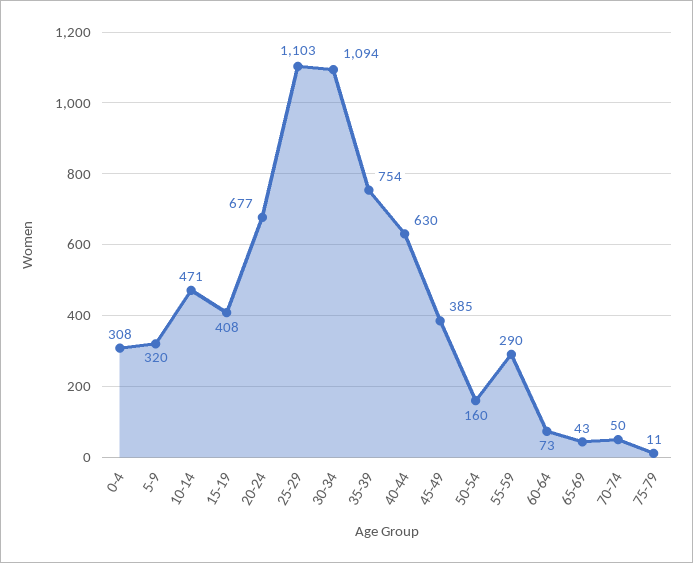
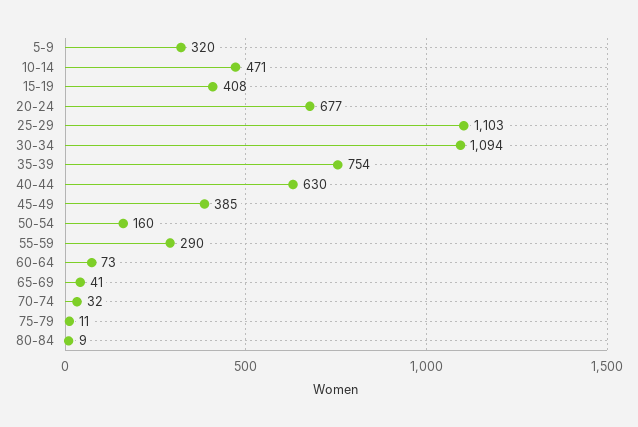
0-4: 308 -> none
65-69: 43 -> 41
70-74: 50 -> 32
80-84: none -> 9

